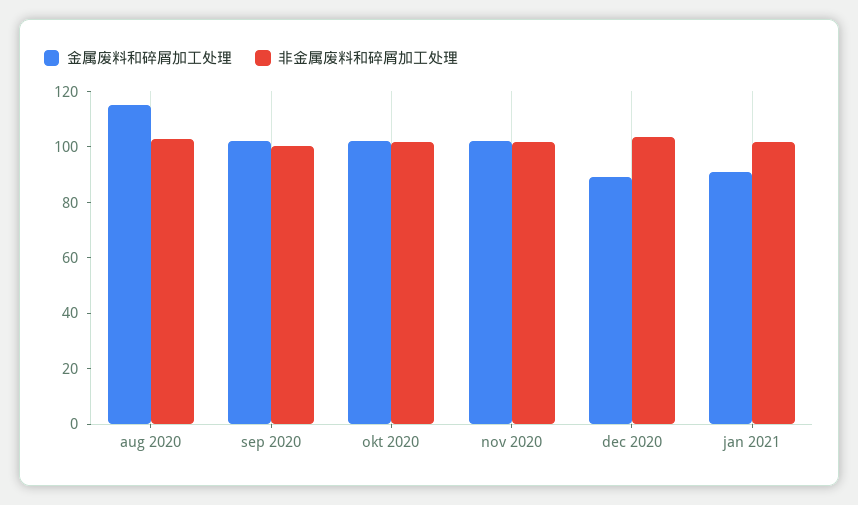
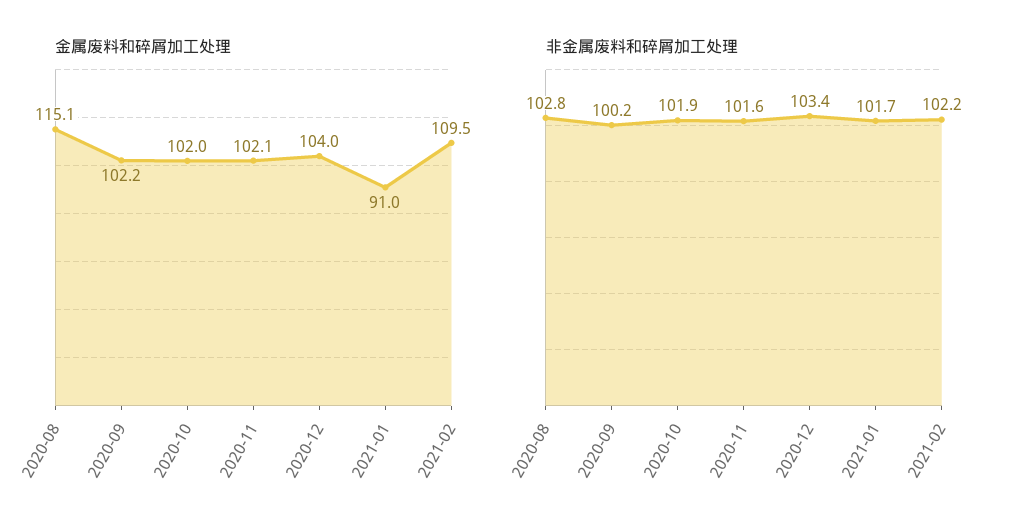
金属废料和碎屑加工处理, dec 2020: 90 -> 104
金属废料和碎屑加工处理, 2021-02: none -> 109.5
非金属废料和碎屑加工处理, 2021-02: none -> 102.2

